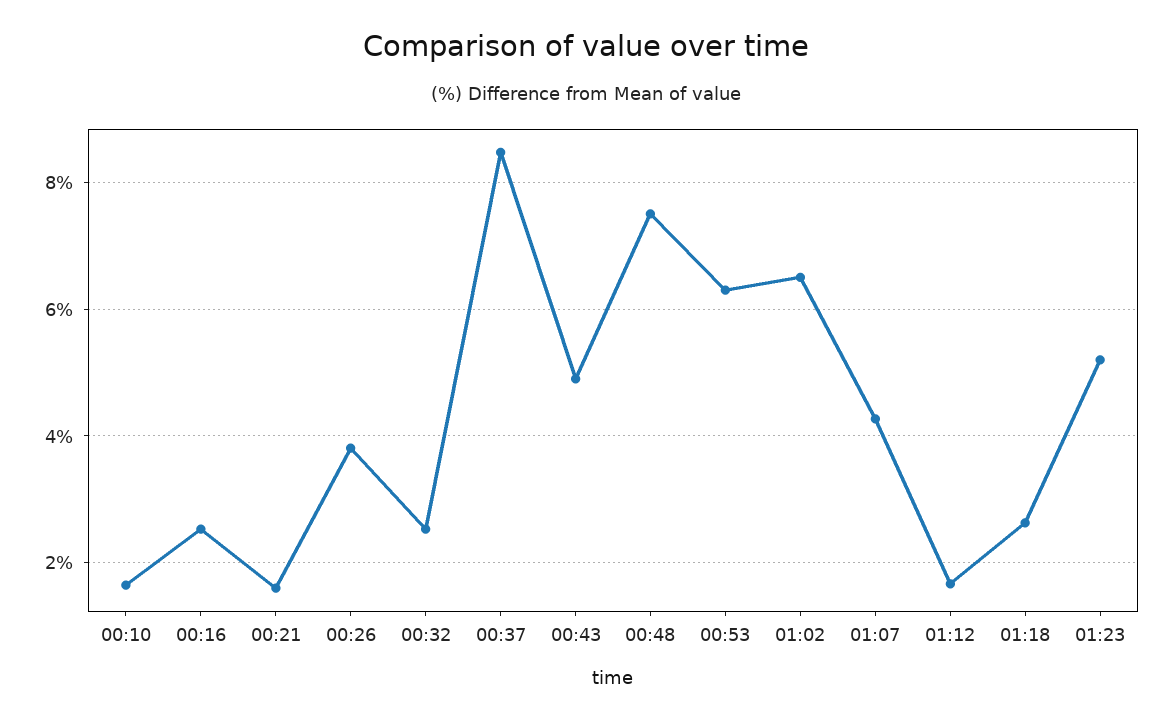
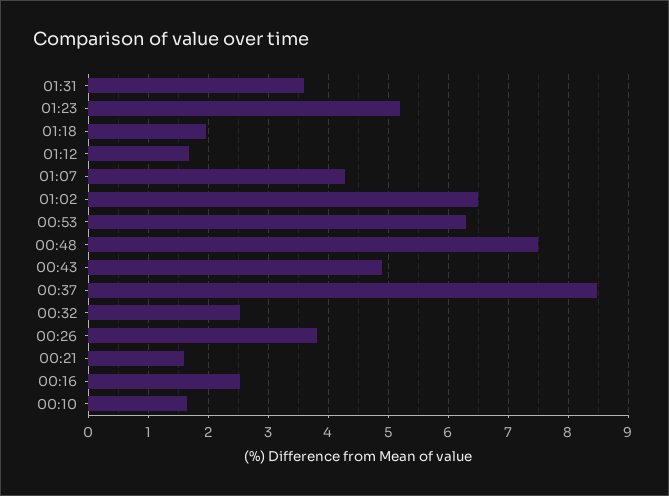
01:18: 2.6 -> 2
01:31: none -> 3.6

